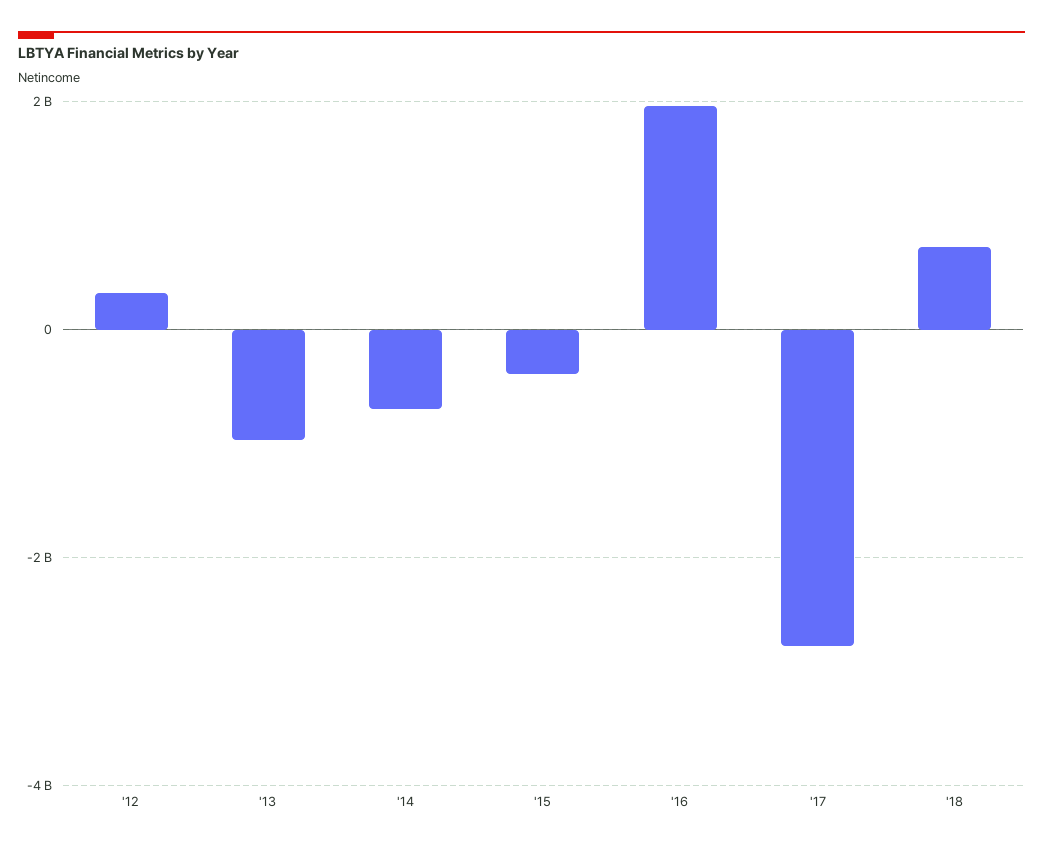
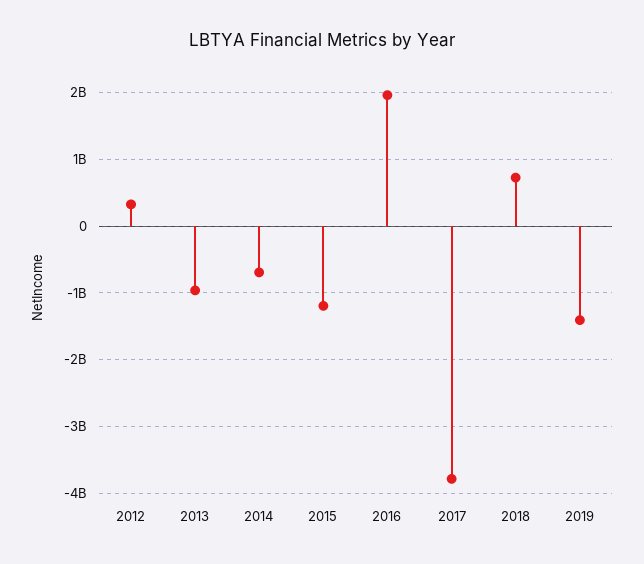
'15: -400000000 -> -1200000000
'17: -2800000000 -> -3800000000
2019: none -> -1400000000

